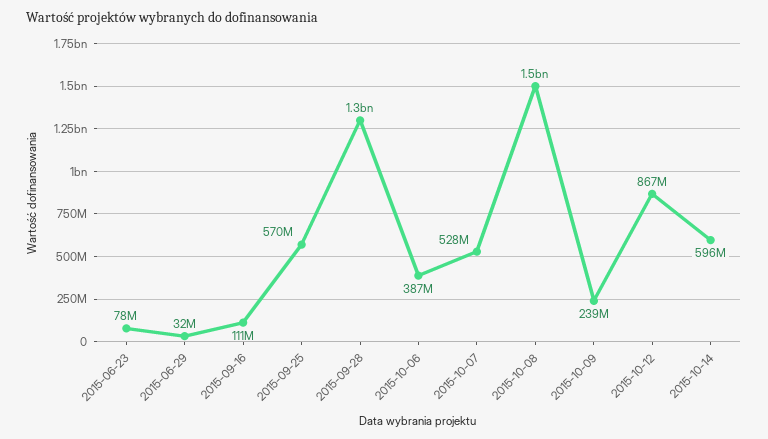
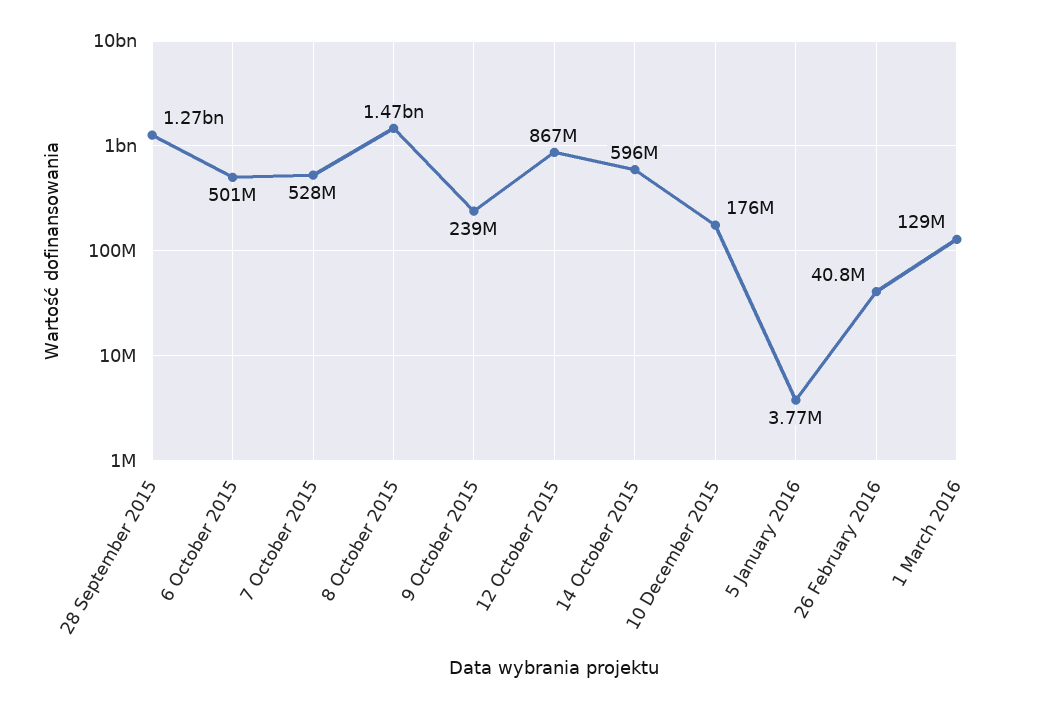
2015-06-23: 78000000 -> none
2015-06-29: 32000000 -> none
2015-09-16: 111000000 -> none
2015-09-25: 570000000 -> none
2015-10-06: 387000000 -> 501000000
10 December 2015: none -> 176000000
5 January 2016: none -> 3770000
26 February 2016: none -> 40800000
1 March 2016: none -> 129000000

